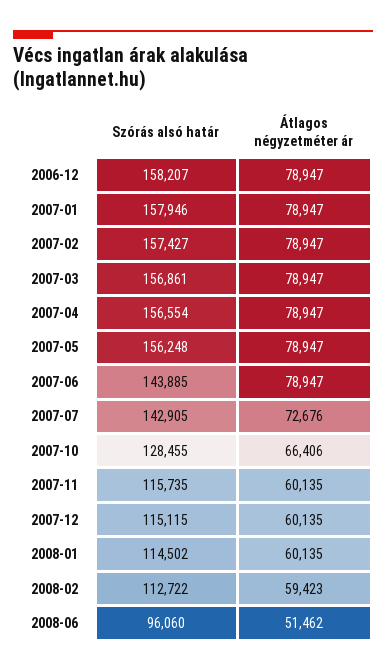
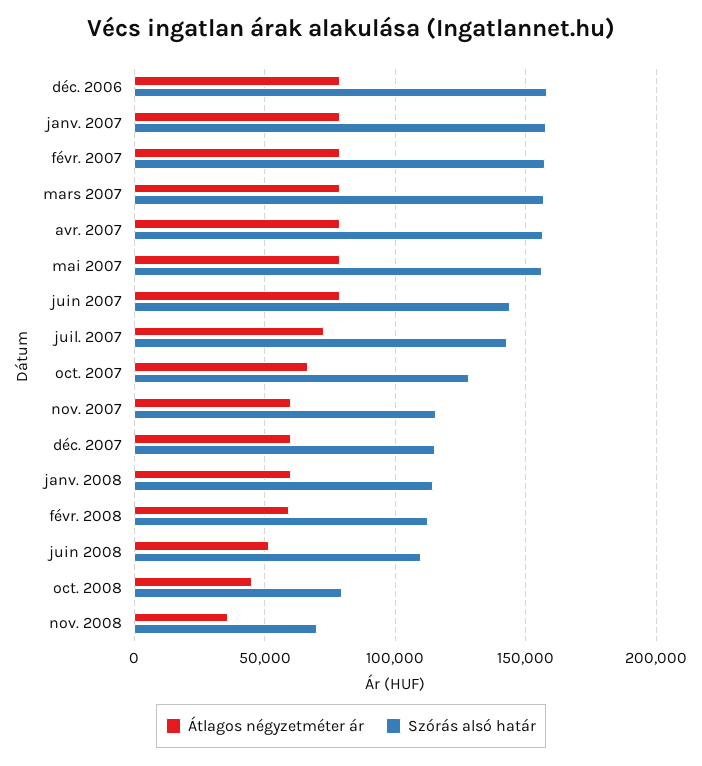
Szórás alsó határ, 2008-06: 96060 -> 110000
Átlagos négyzetméter ár, oct. 2008: none -> 45000
Szórás alsó határ, oct. 2008: none -> 80000
Átlagos négyzetméter ár, nov. 2008: none -> 35000
Szórás alsó határ, nov. 2008: none -> 70000

